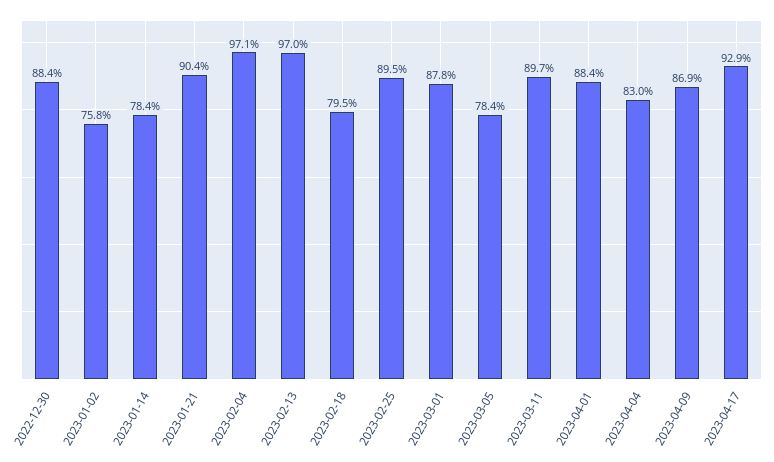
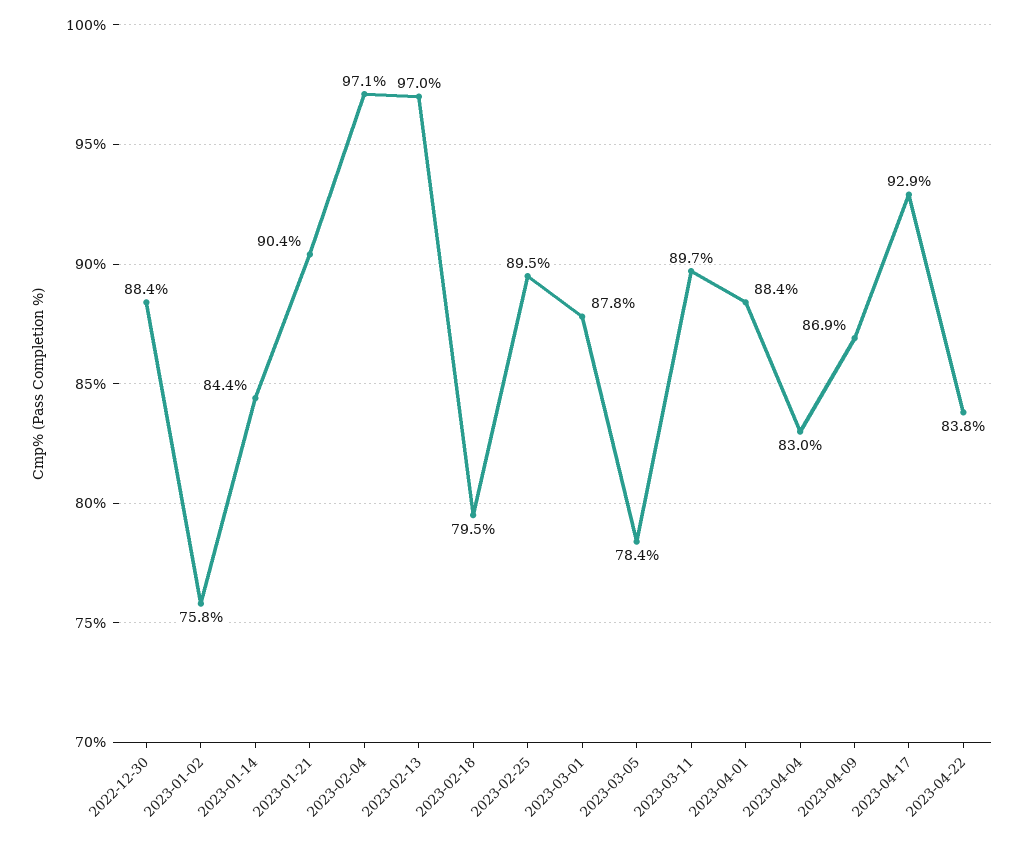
2023-01-14: 78.4 -> 84.4
2023-04-22: none -> 83.8

